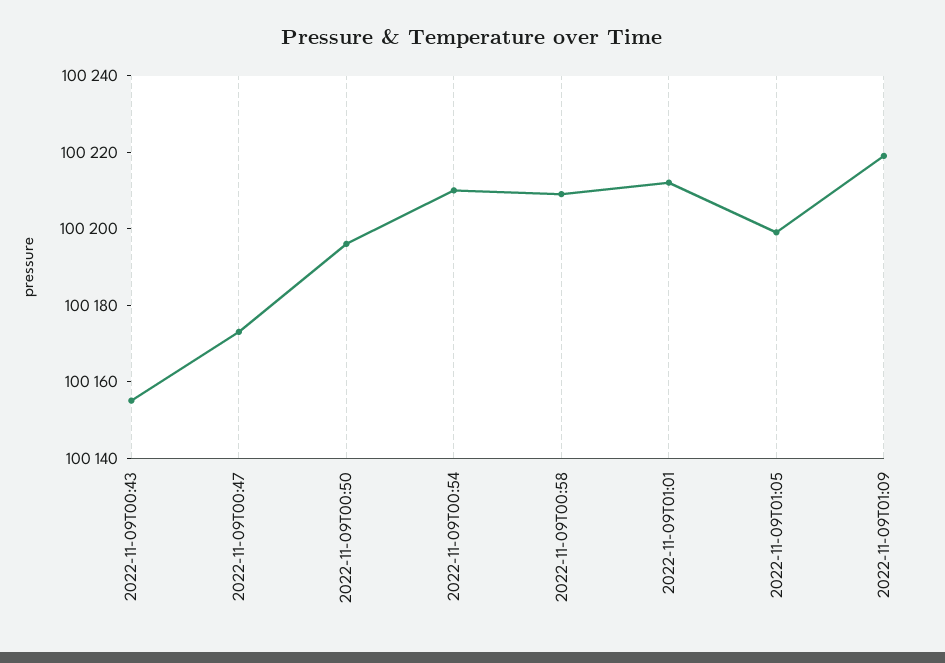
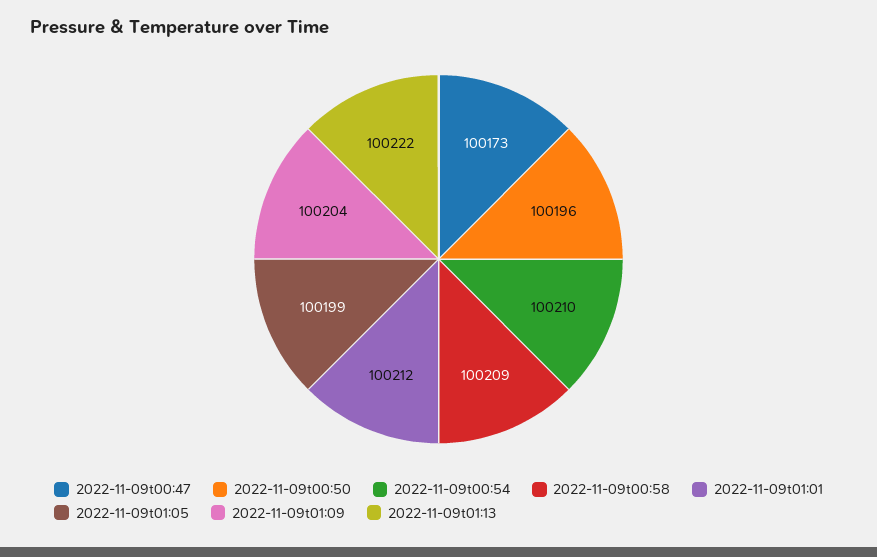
2022-11-09T00:43: 100155 -> none
2022-11-09T01:09: 100220 -> 100204
2022-11-09t01:13: none -> 100222

